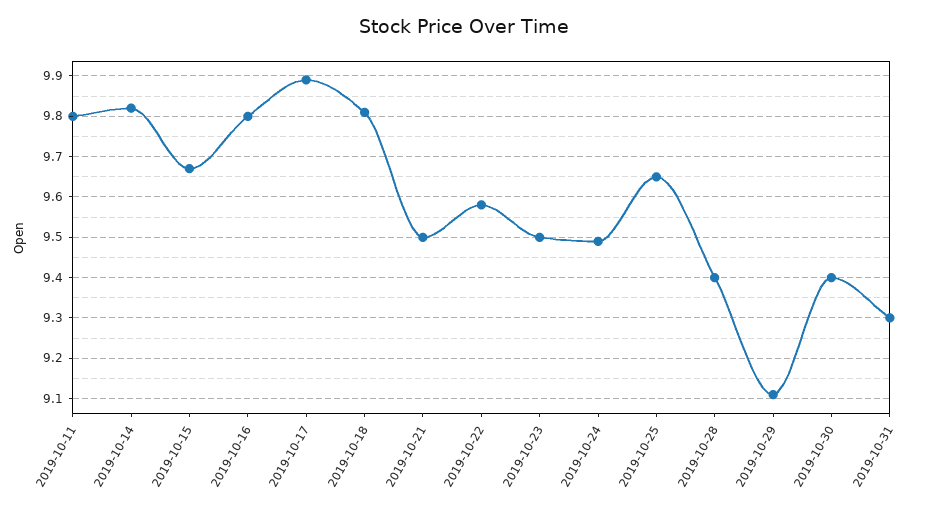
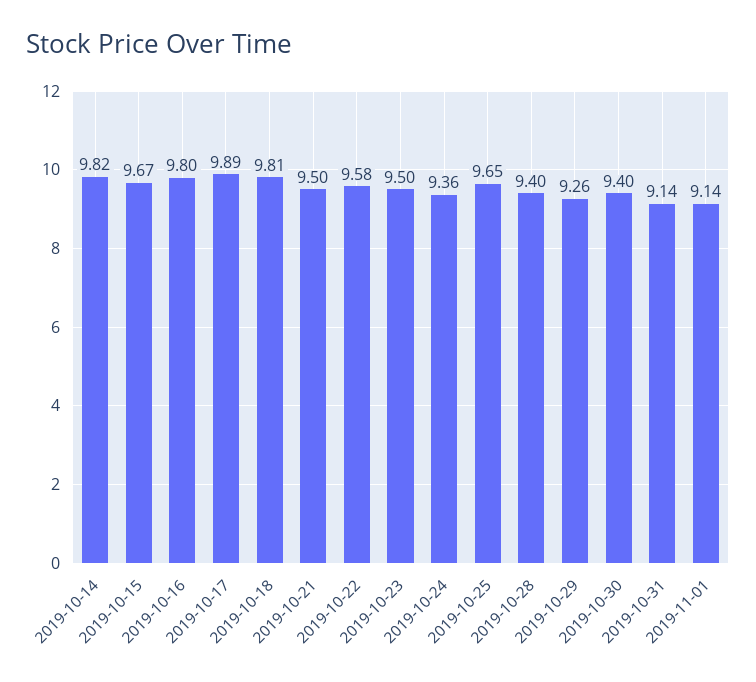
2019-10-11: 9.8 -> none
2019-10-24: 9.5 -> 9.36
2019-10-29: 9.1 -> 9.26
2019-10-31: 9.3 -> 9.14
2019-11-01: none -> 9.14

